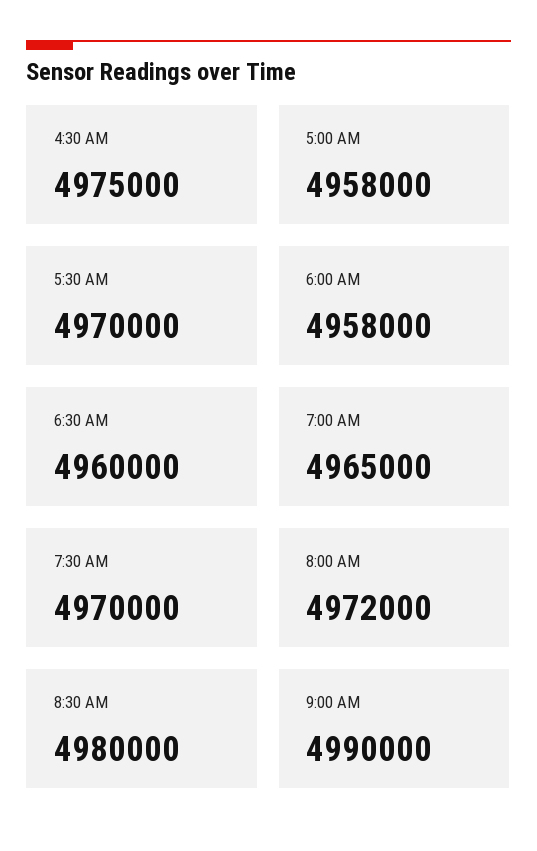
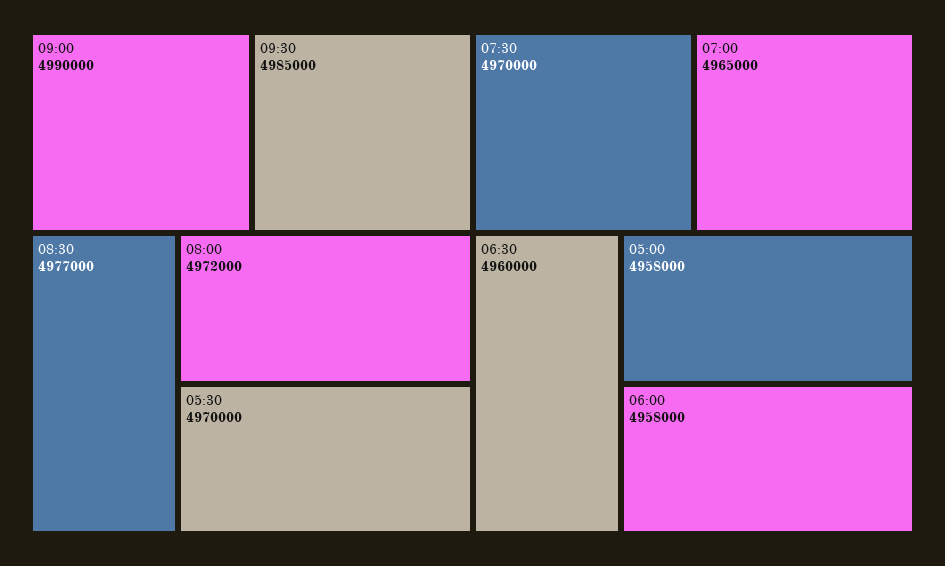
4:30 AM: 4975000 -> none
8:30 AM: 4980000 -> 4977000
09:30: none -> 4985000

